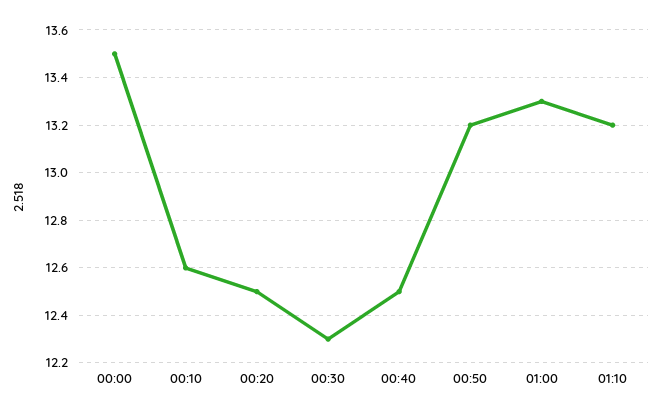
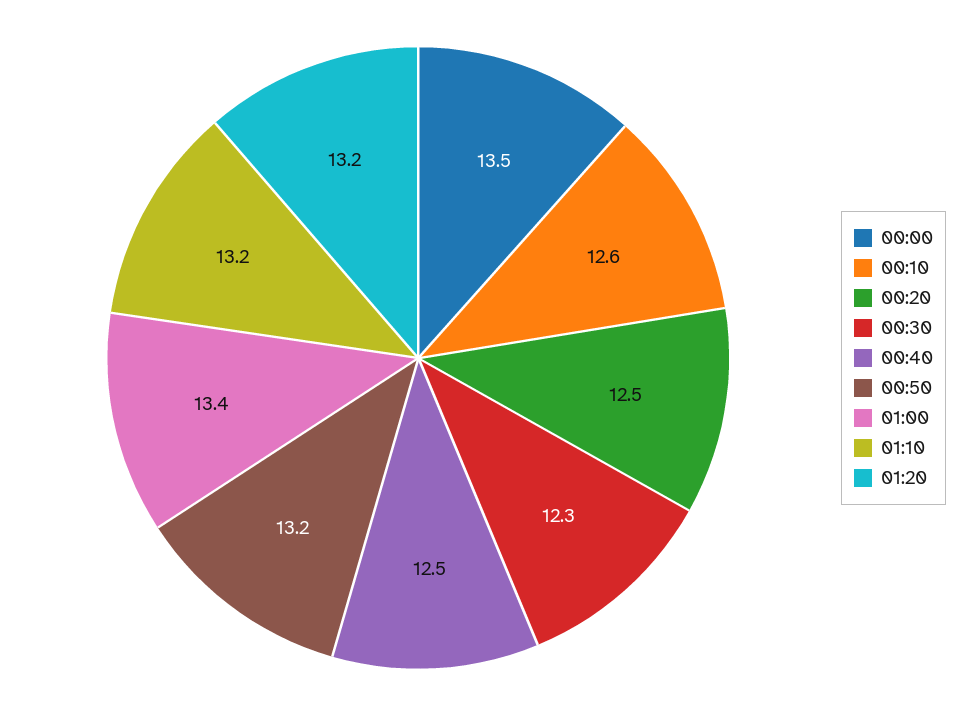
01:00: 13.3 -> 13.4
01:20: none -> 13.2

